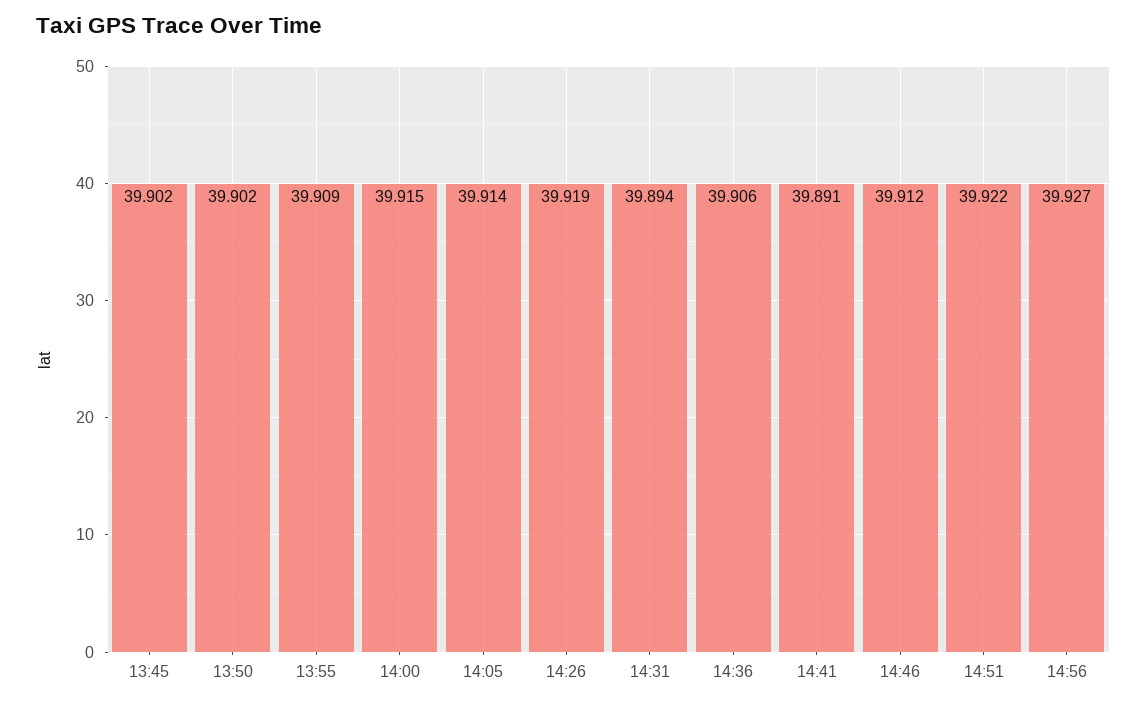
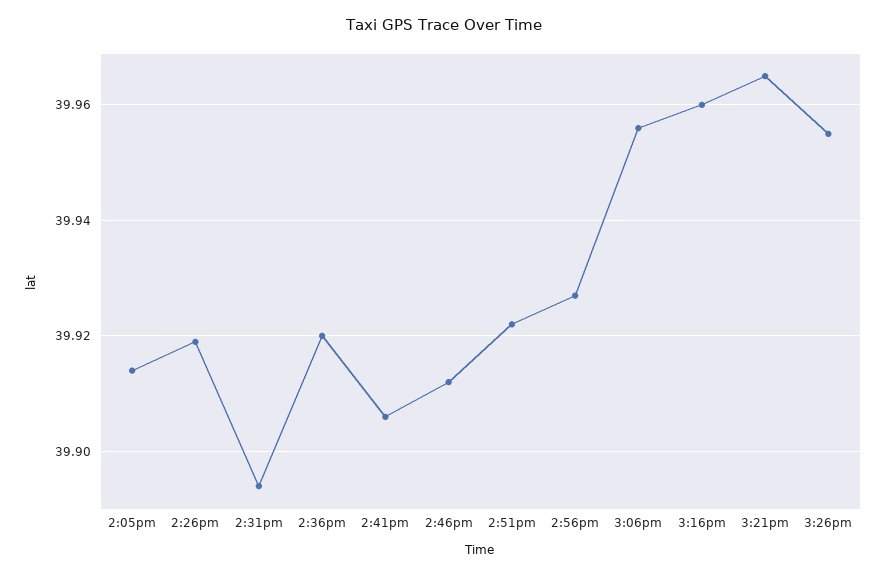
13:45: 39.902 -> none
13:50: 39.902 -> none
13:55: 39.909 -> none
14:00: 39.915 -> none
14:36: 39.906 -> 39.92
14:41: 39.891 -> 39.905
3:06pm: none -> 39.955
3:16pm: none -> 39.96
3:21pm: none -> 39.965
3:26pm: none -> 39.955

